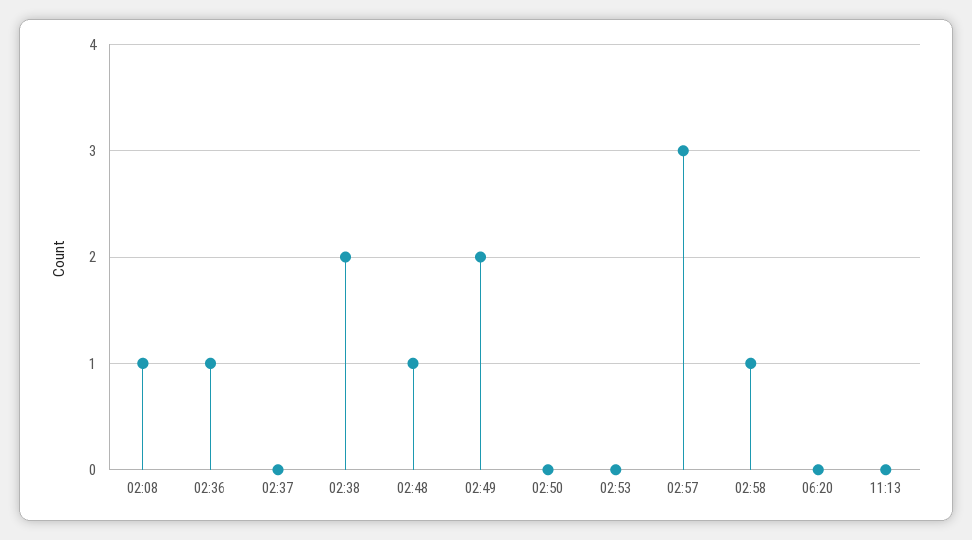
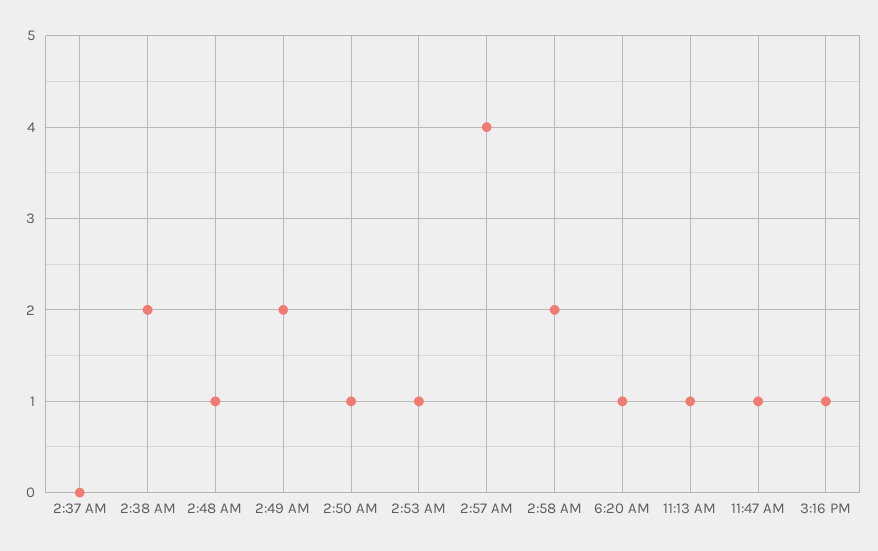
02:08: 1 -> none
02:36: 1 -> none
02:50: 0 -> 1
02:53: 0 -> 1
02:57: 3 -> 4
02:58: 1 -> 2
06:20: 0 -> 1
11:13: 0 -> 1
11:47 AM: none -> 1
3:16 PM: none -> 1

